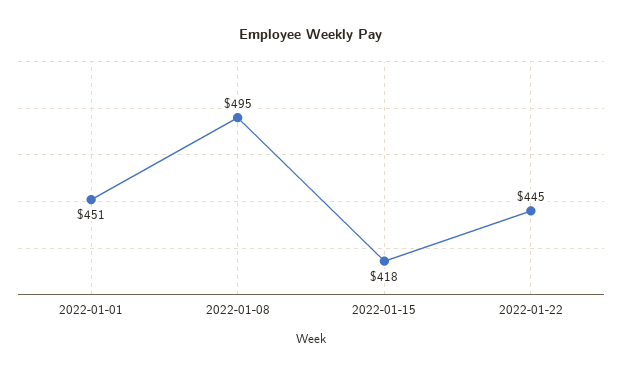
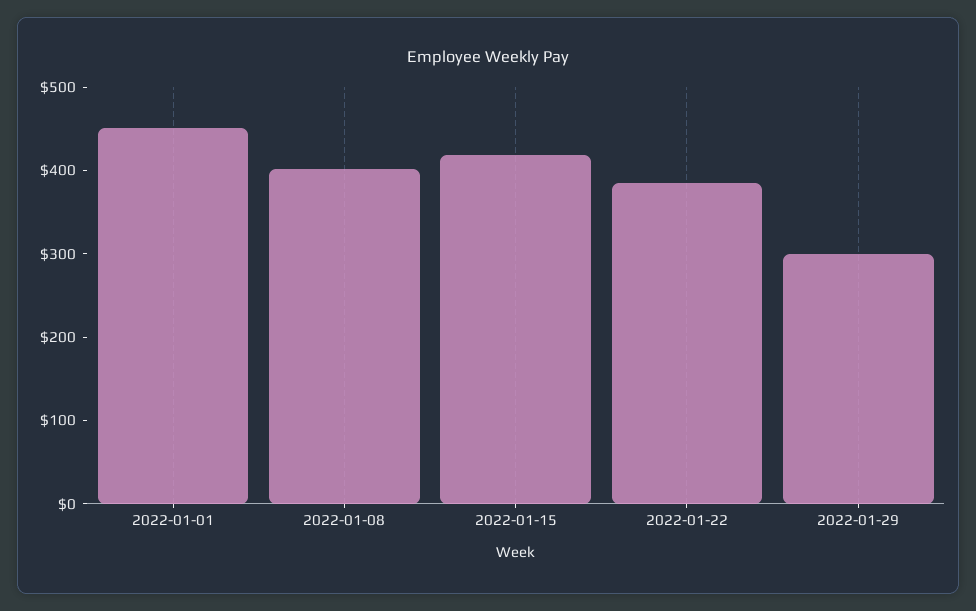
2022-01-08: 495 -> 400
2022-01-22: 445 -> 380
2022-01-29: none -> 300

